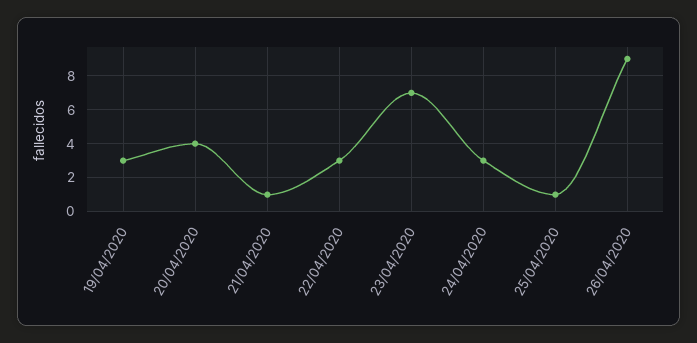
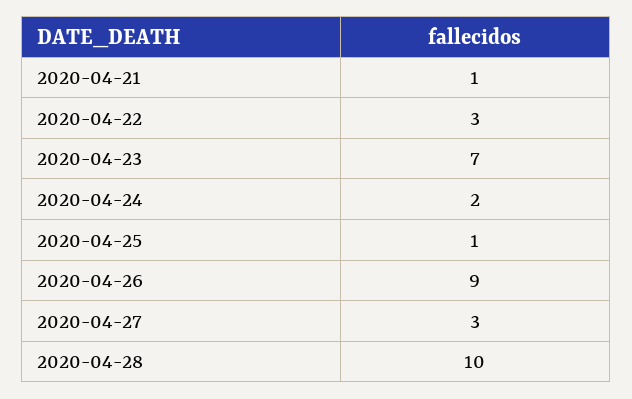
19/04/2020: 3 -> none
20/04/2020: 4 -> none
24/04/2020: 3 -> 2
2020-04-27: none -> 3
2020-04-28: none -> 10

